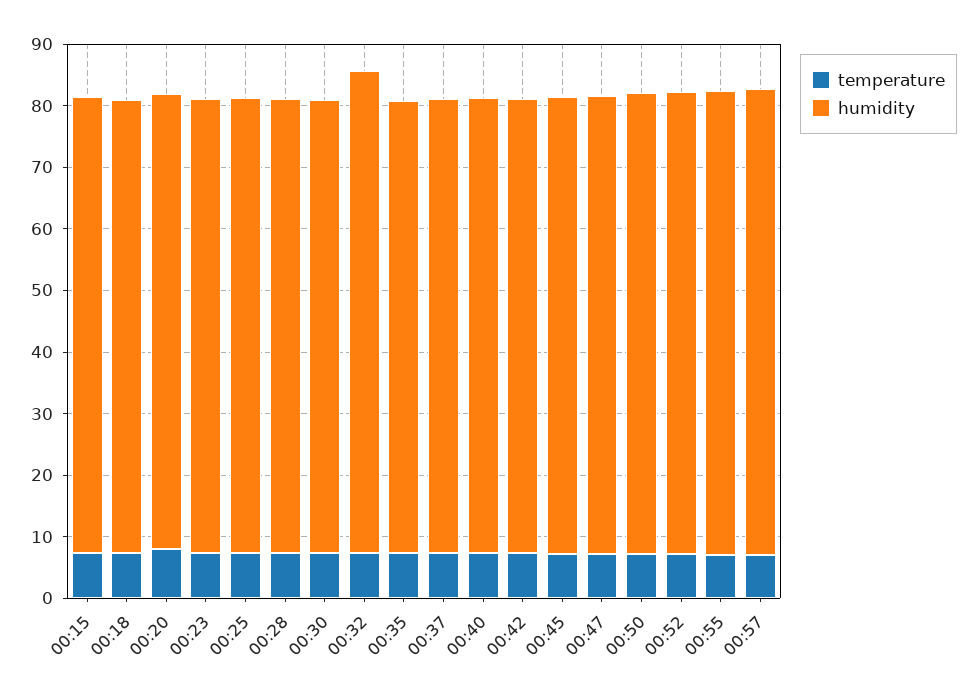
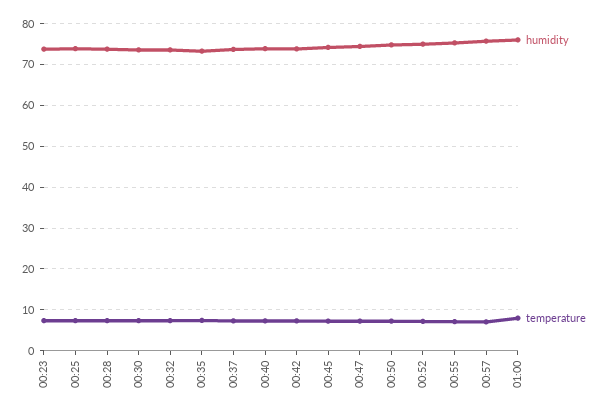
temperature, 00:15: 8 -> none
humidity, 00:15: 74 -> none
temperature, 00:18: 8 -> none
humidity, 00:18: 74 -> none
temperature, 00:20: 8 -> none
humidity, 00:20: 74 -> none
humidity, 00:32: 78 -> 74
humidity, 01:00: none -> 76
temperature, 01:00: none -> 8

